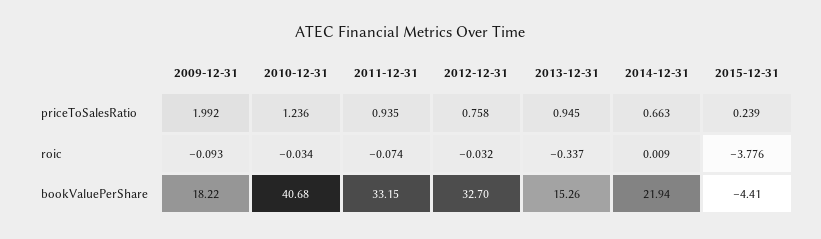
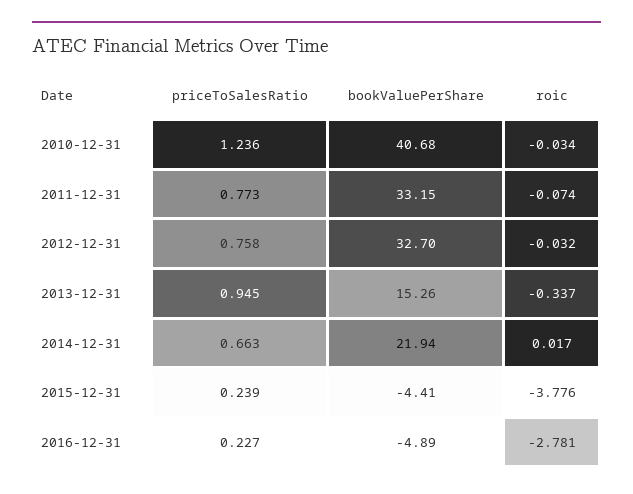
2009-12-31, priceToSalesRatio: 1.992 -> none
2011-12-31, priceToSalesRatio: 0.935 -> 0.773
2009-12-31, roic: -0.093 -> none
2014-12-31, roic: 0.009 -> 0.017
2009-12-31, bookValuePerShare: 18.22 -> none
2016-12-31, priceToSalesRatio: none -> 0.227
2016-12-31, bookValuePerShare: none -> -4.89
2016-12-31, roic: none -> -2.781

